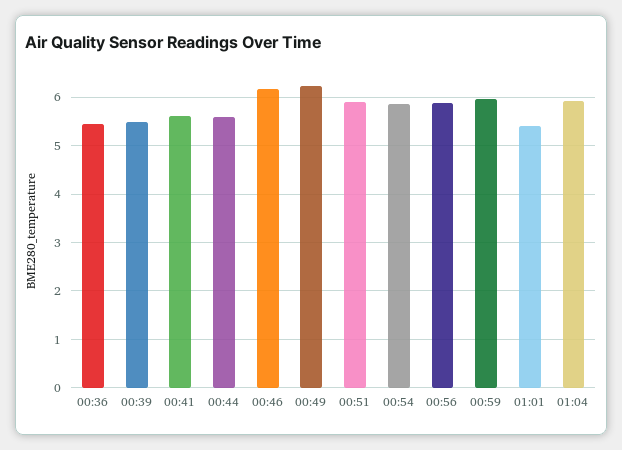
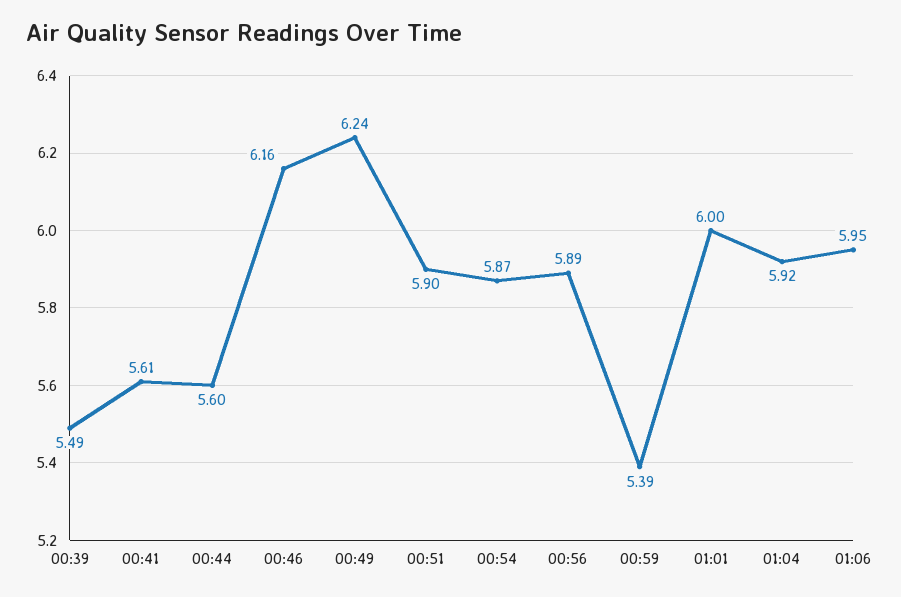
00:36: 5.4 -> none
00:59: 6 -> 5.39
01:01: 5.4 -> 6
01:06: none -> 5.95

